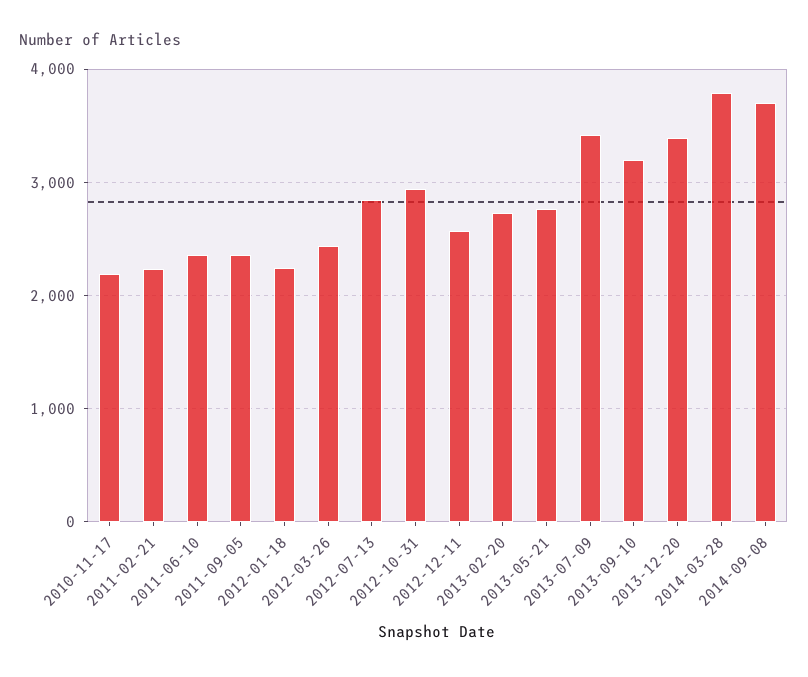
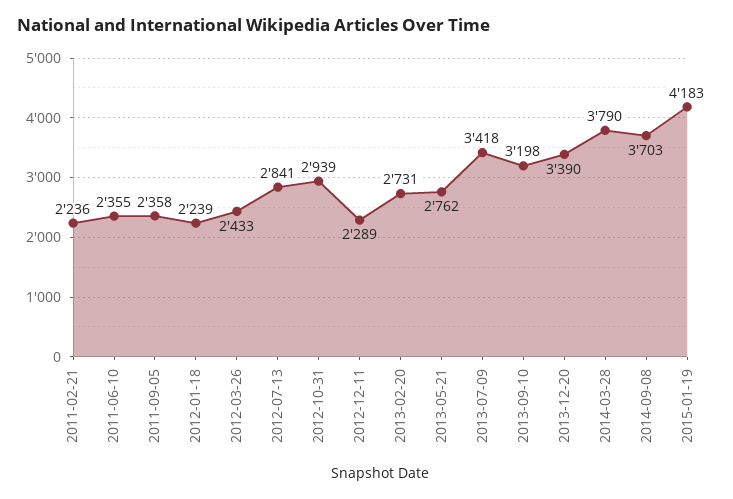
2010-11-17: 2200 -> none
2012-12-11: 2600 -> 2289
2015-01-19: none -> 4183

